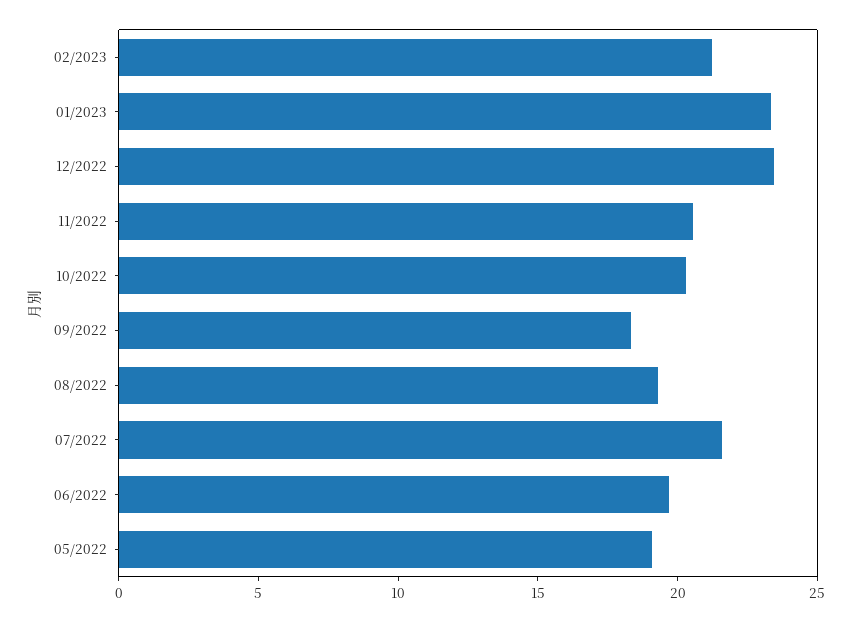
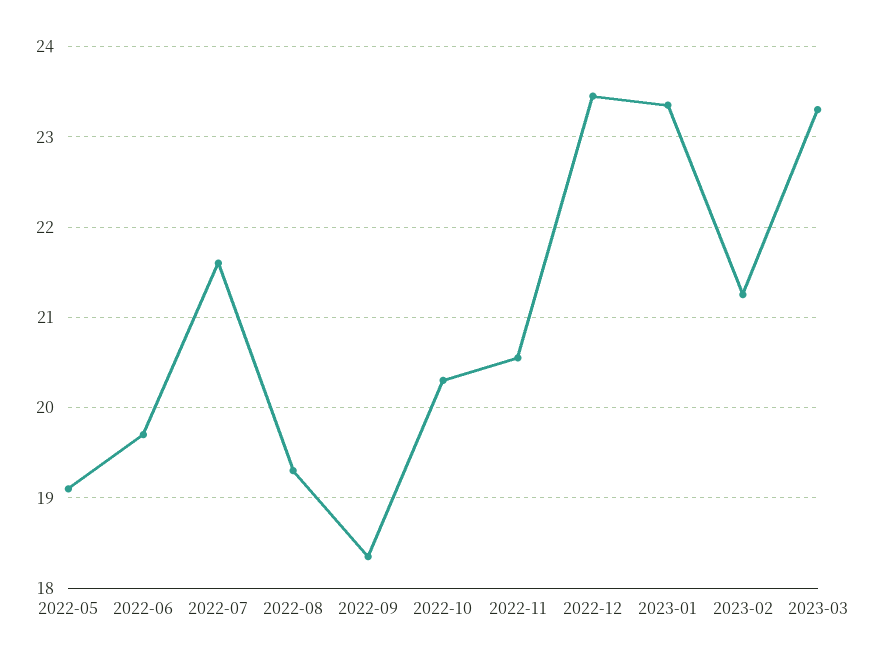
2023-03: none -> 23.3

